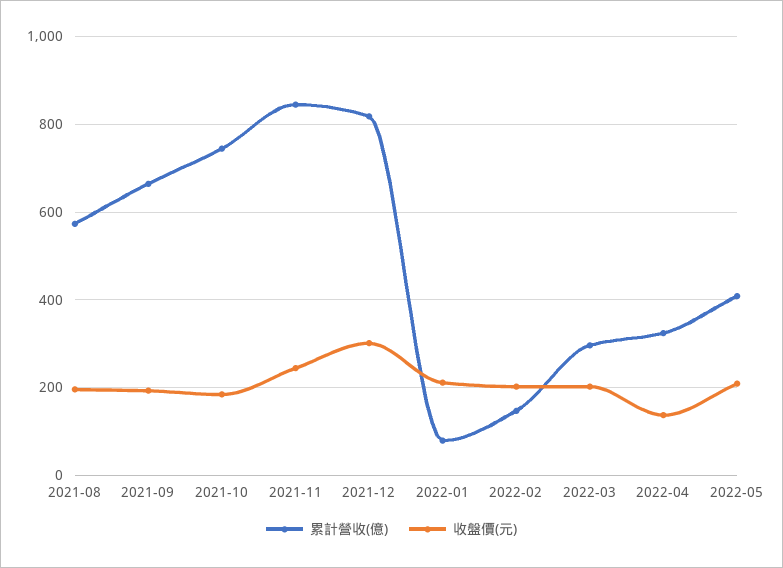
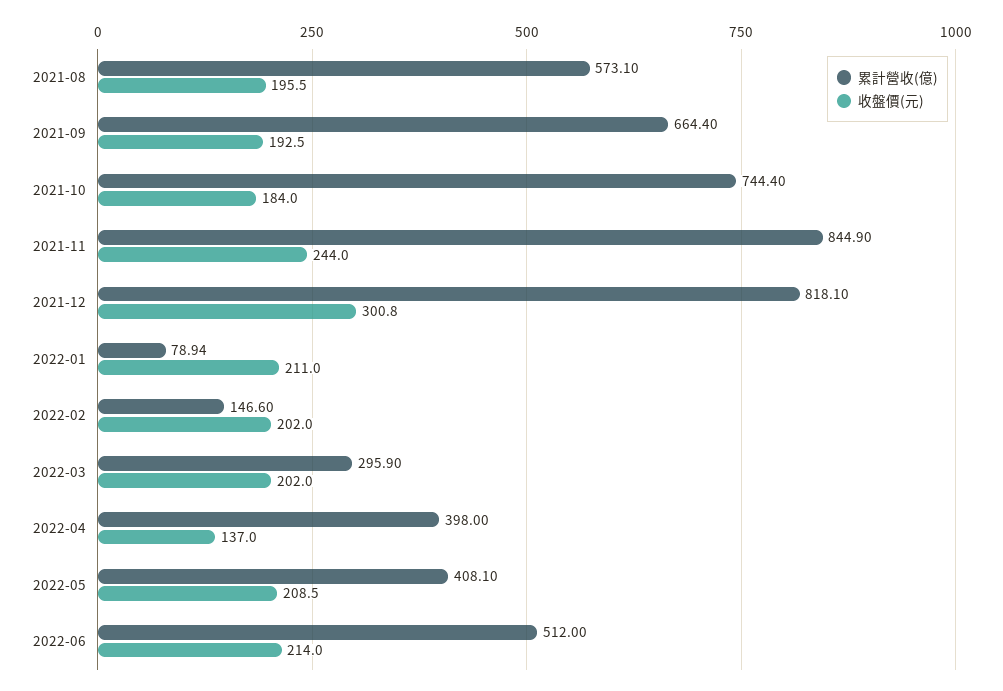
累計營收(億), 2022-04: 320 -> 398
累計營收(億), 2022-06: none -> 512
收盤價(元), 2022-06: none -> 214

